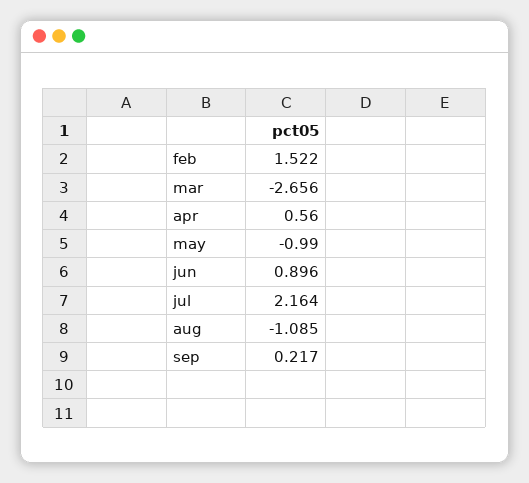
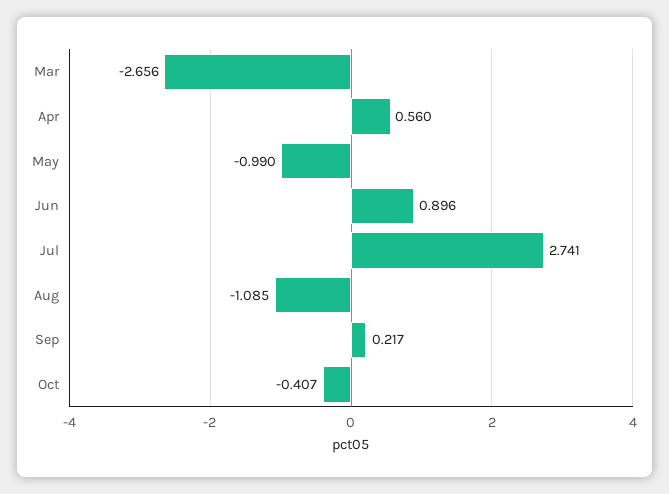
feb: 1.522 -> none
jul: 2.164 -> 2.741
Oct: none -> -0.407

